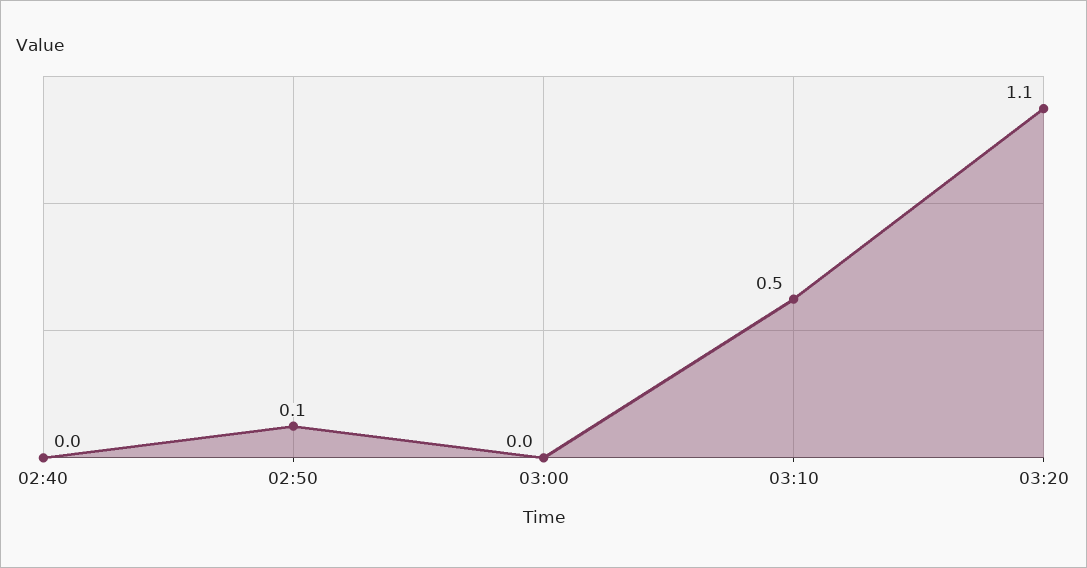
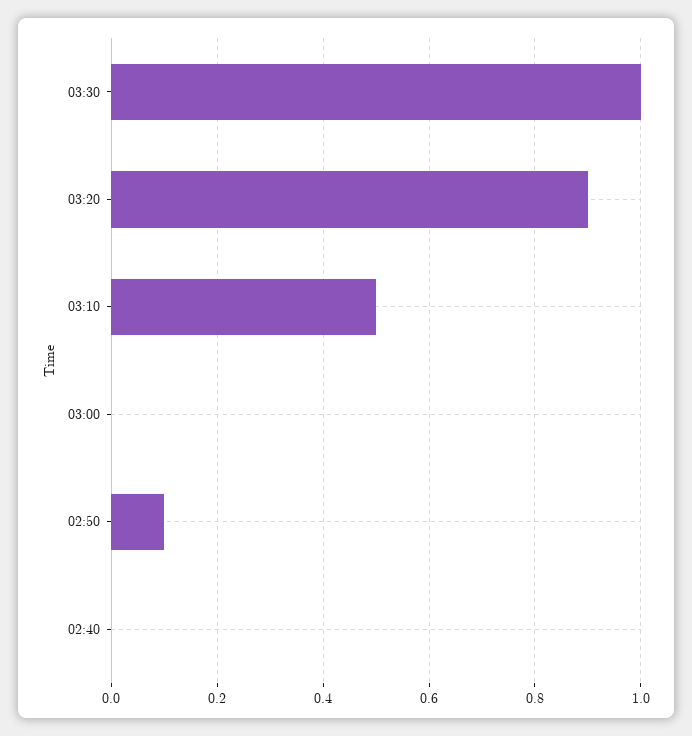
03:20: 1.1 -> 0.9
03:30: none -> 1

